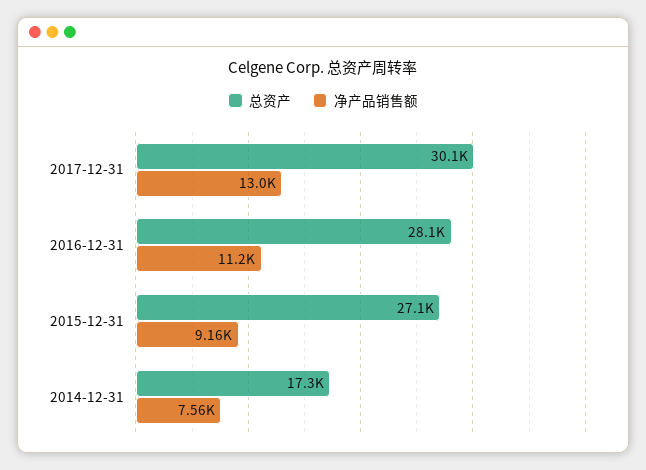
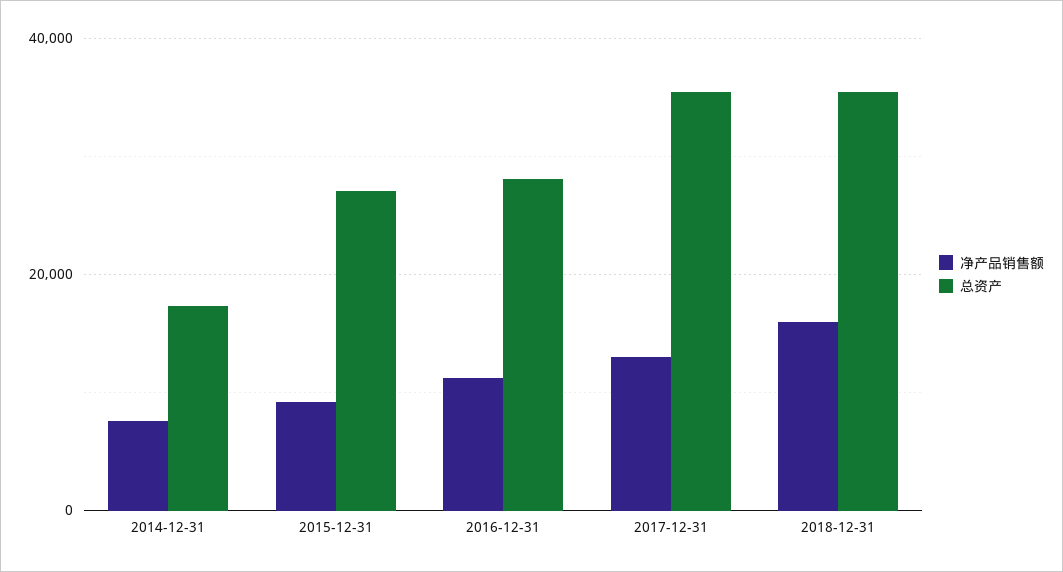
总资产, 2017-12-31: 30100 -> 36000
净产品销售额, 2018-12-31: none -> 16000
总资产, 2018-12-31: none -> 36000

